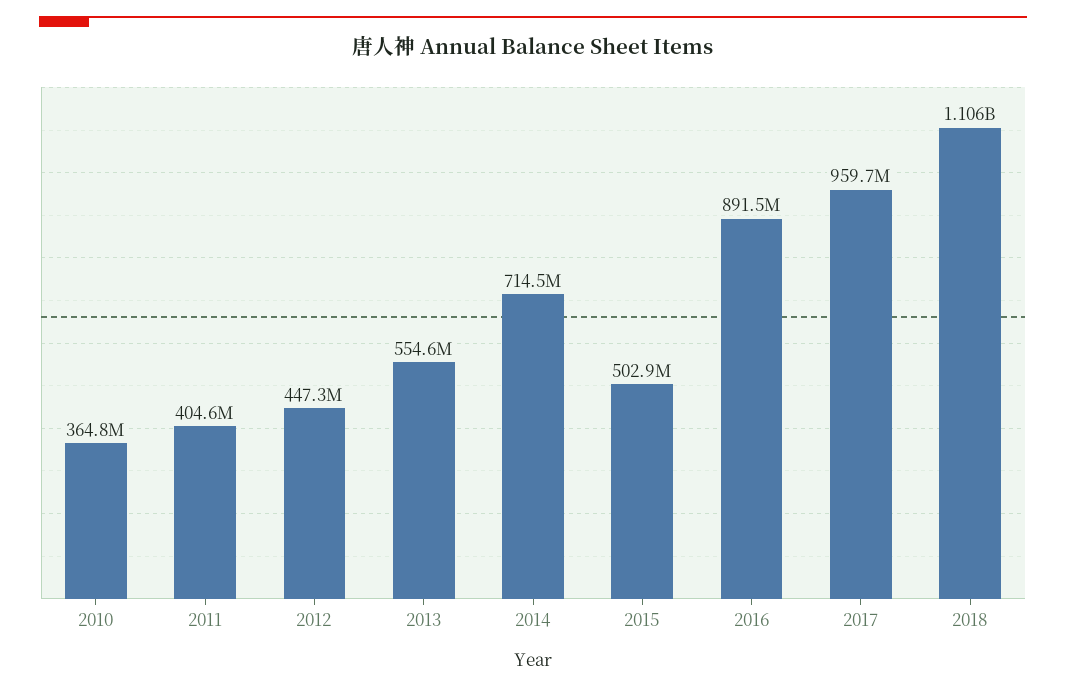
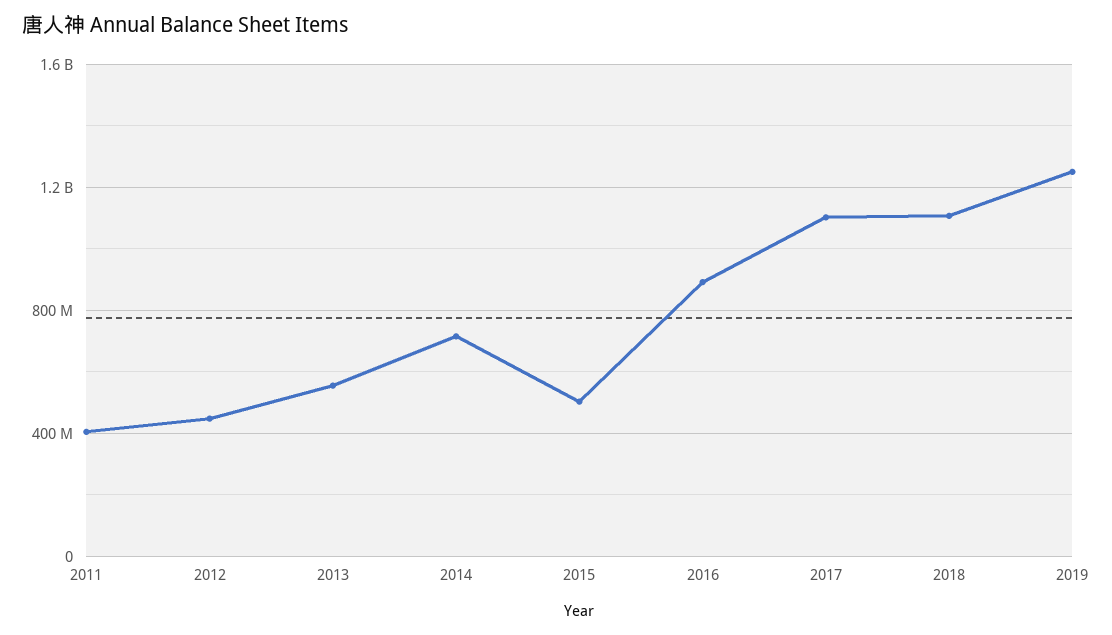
2010: 364800000 -> none
2017: 959700000 -> 1100000000
2019: none -> 1250000000

